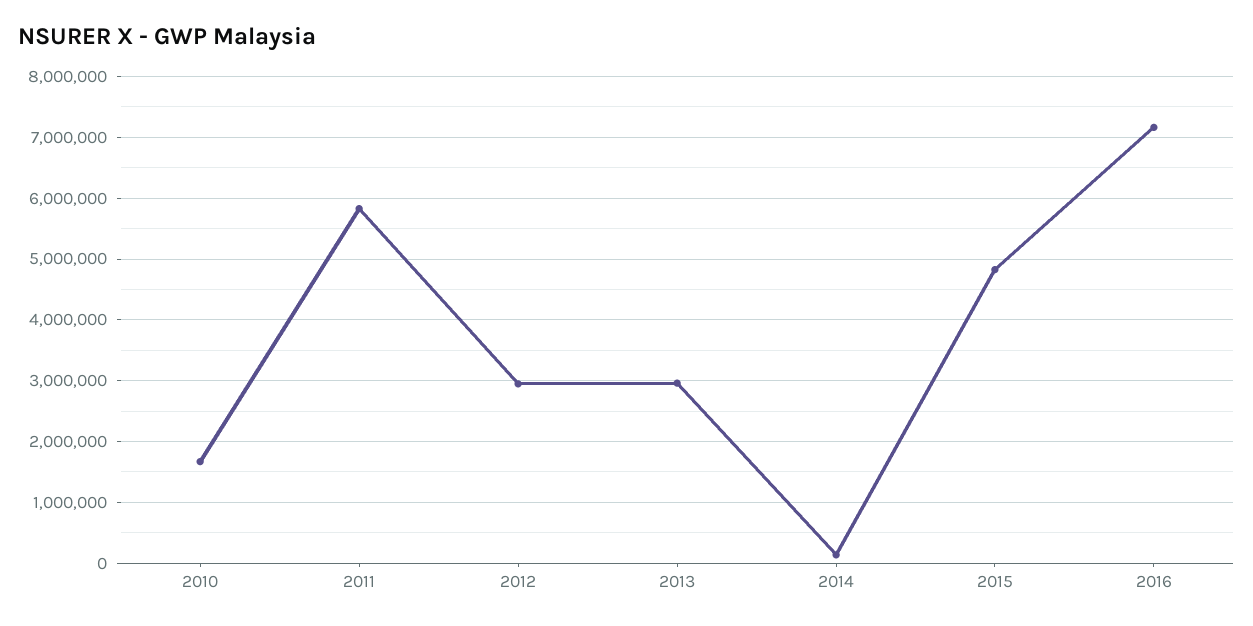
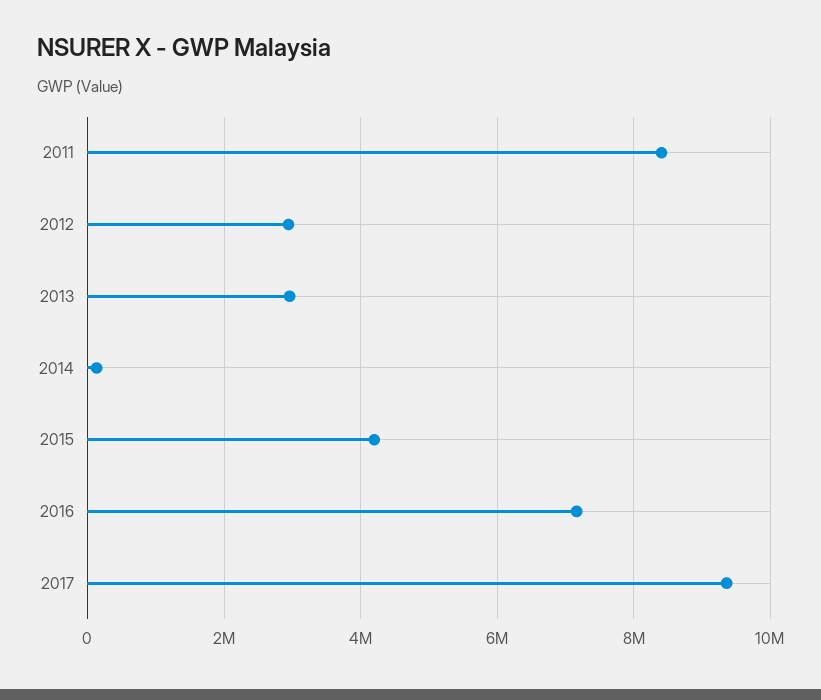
2010: 1700000 -> none
2011: 5800000 -> 8400000
2015: 4800000 -> 4200000
2017: none -> 9400000

